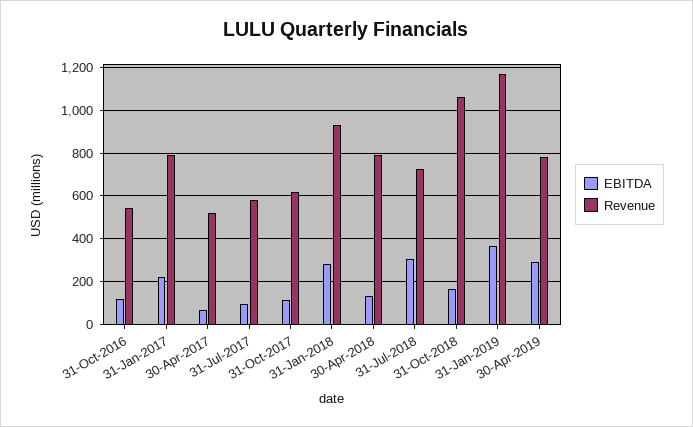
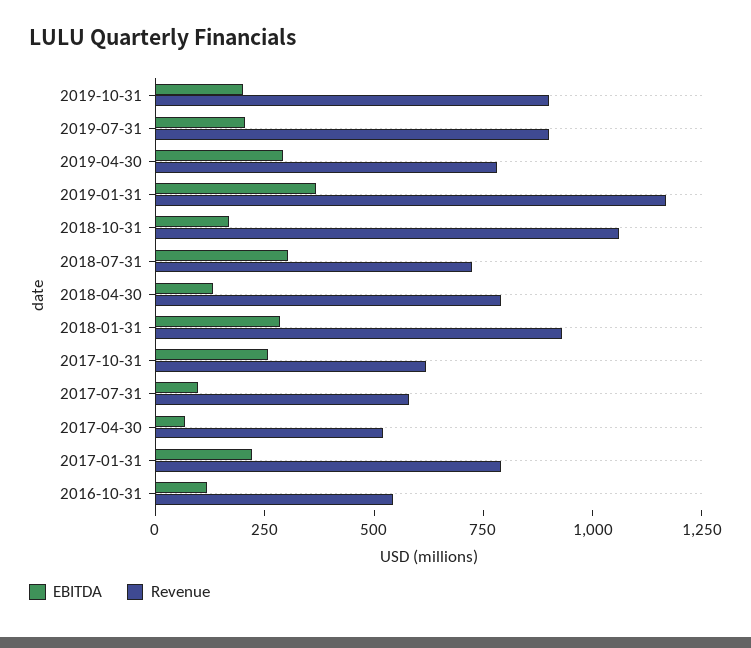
EBITDA, 31-Oct-2017: 100 -> 250
EBITDA, 2019-10-31: none -> 200
Revenue, 2019-10-31: none -> 900
EBITDA, 2019-07-31: none -> 200
Revenue, 2019-07-31: none -> 900

